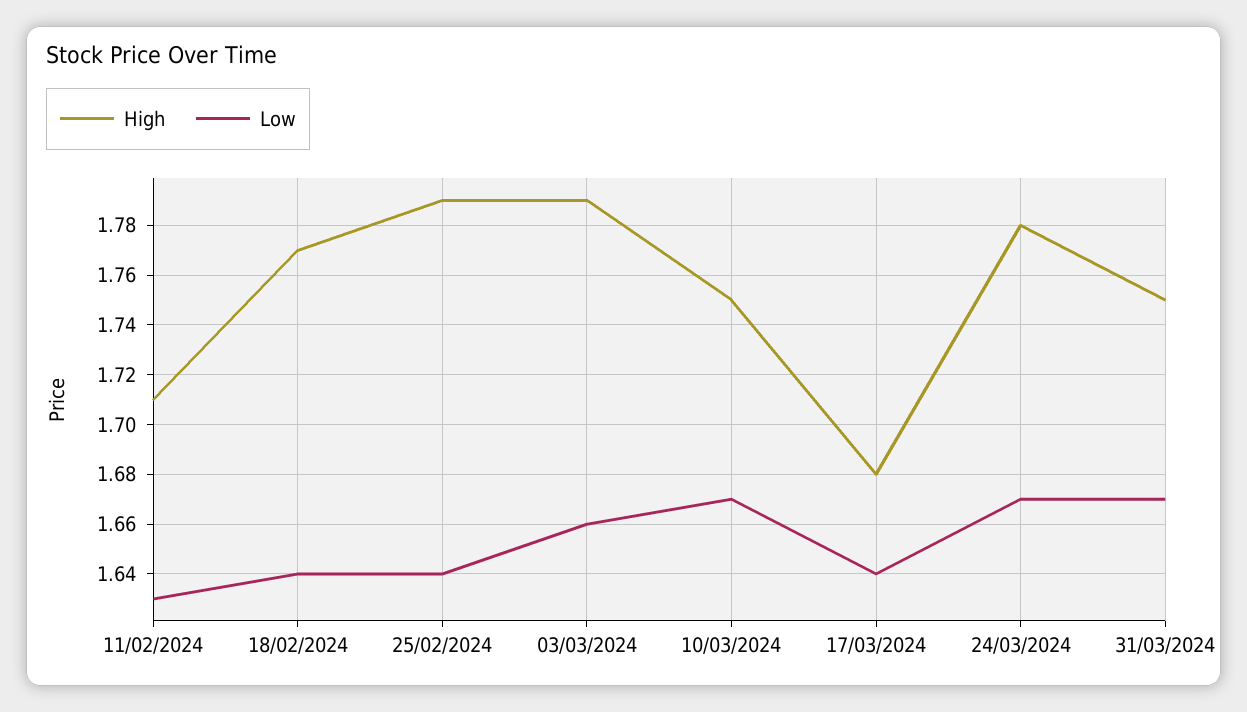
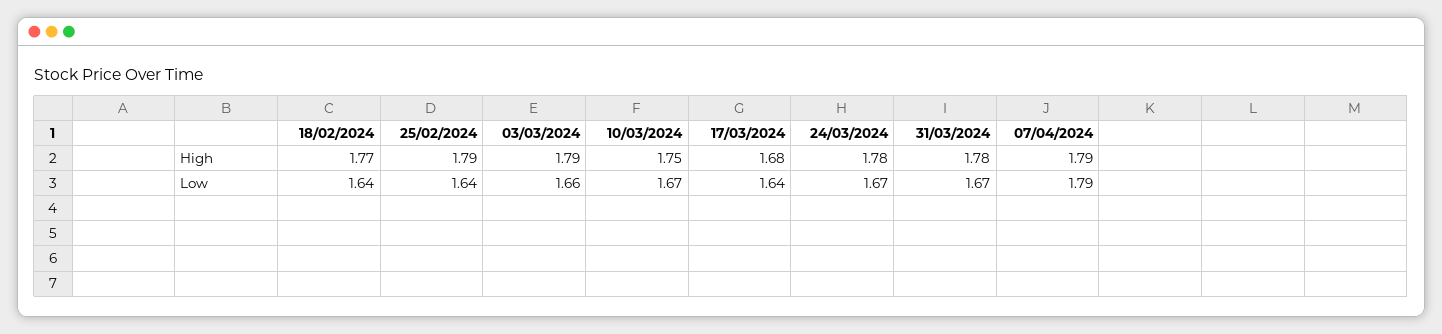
High, 11/02/2024: 1.71 -> none
Low, 11/02/2024: 1.63 -> none
High, 31/03/2024: 1.75 -> 1.78
High, 07/04/2024: none -> 1.79
Low, 07/04/2024: none -> 1.79

